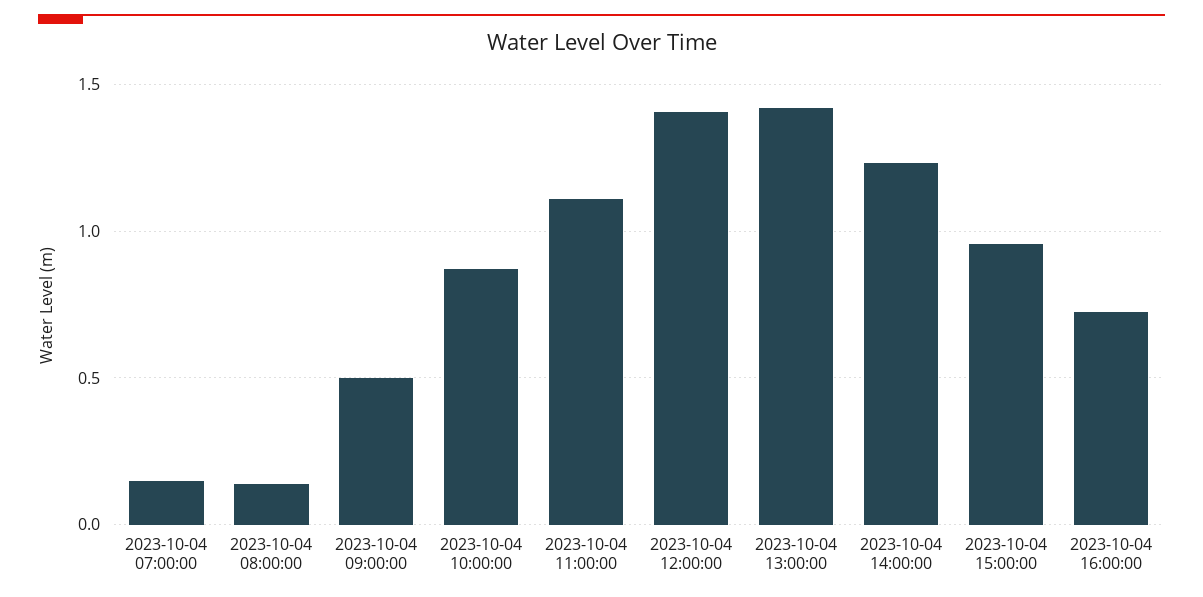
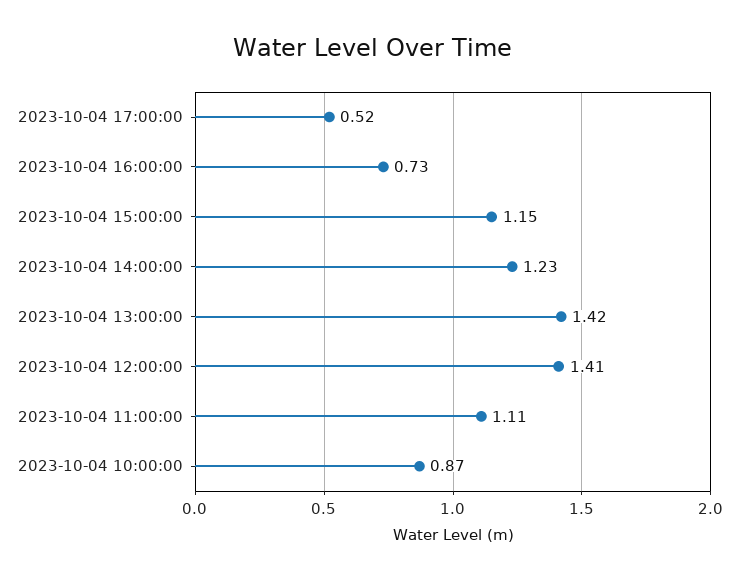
2023-10-04 07:00:00: 0.15 -> none
2023-10-04 08:00:00: 0.15 -> none
2023-10-04 09:00:00: 0.5 -> none
2023-10-04 15:00:00: 0.95 -> 1.15
2023-10-04 17:00:00: none -> 0.52

